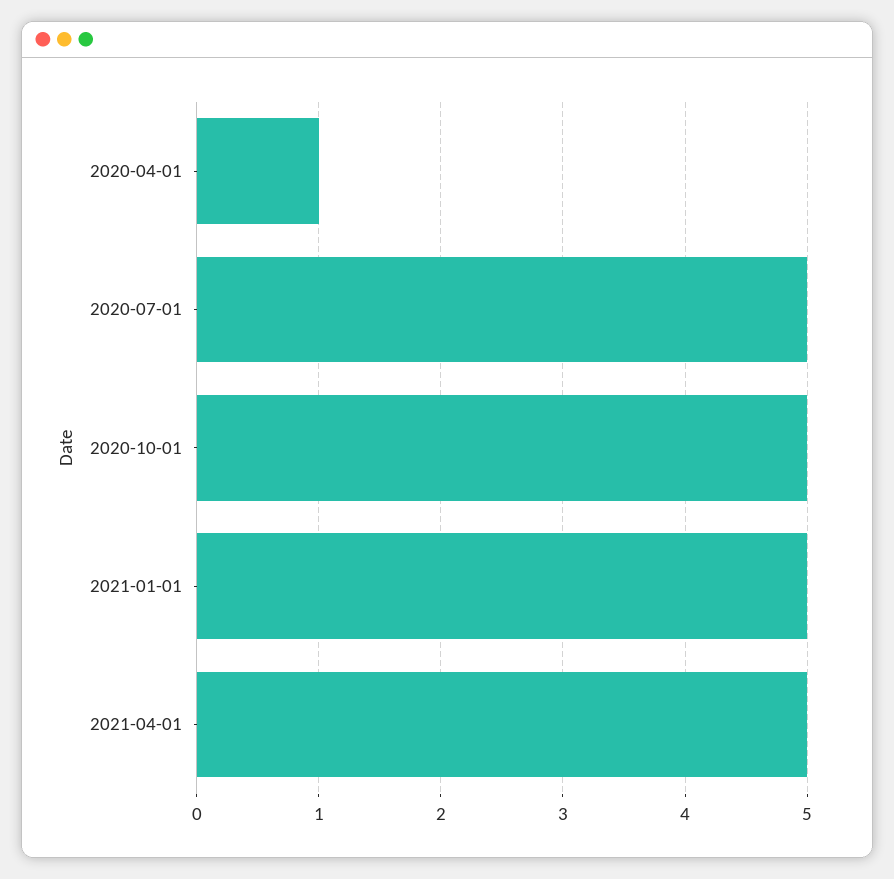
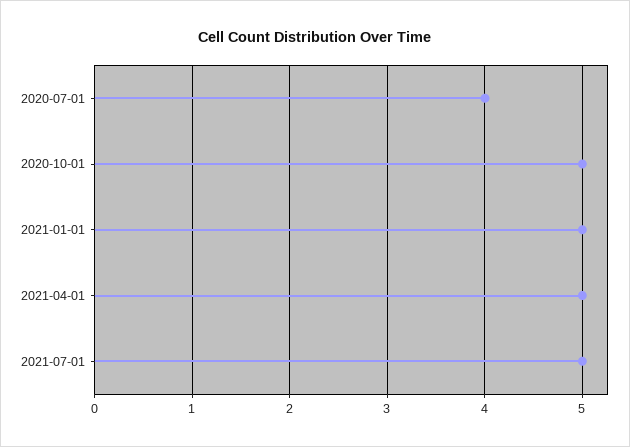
2020-04-01: 1 -> none
2020-07-01: 5 -> 4
2021-07-01: none -> 5

